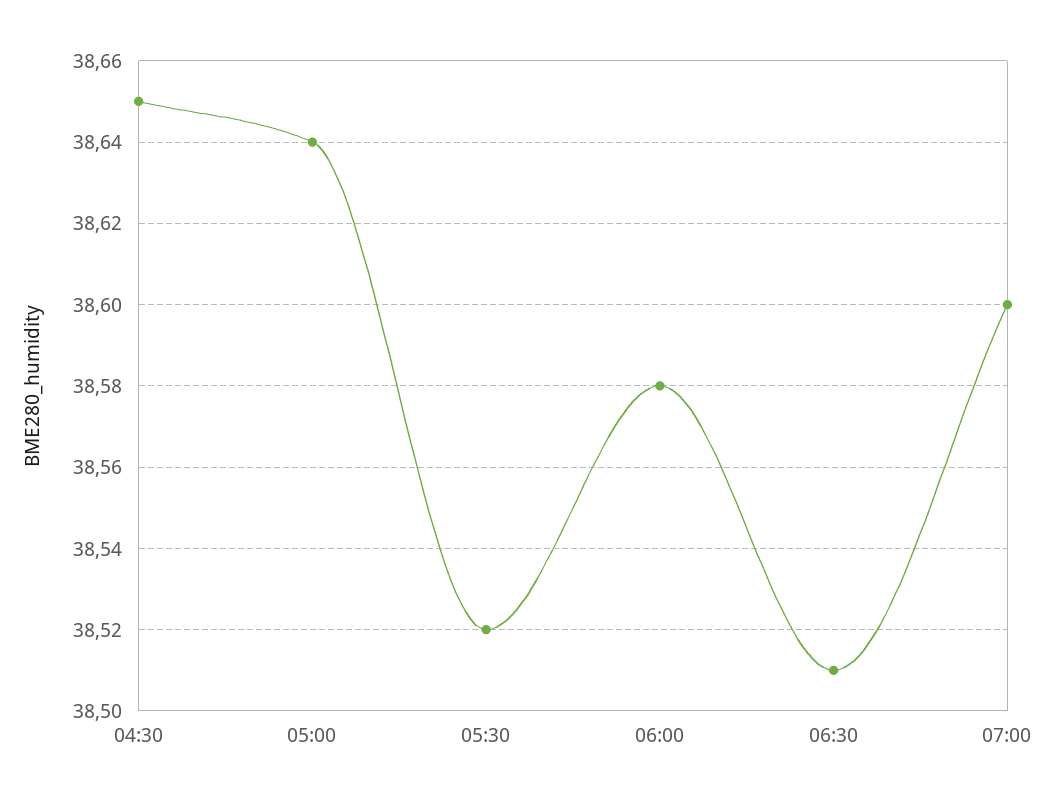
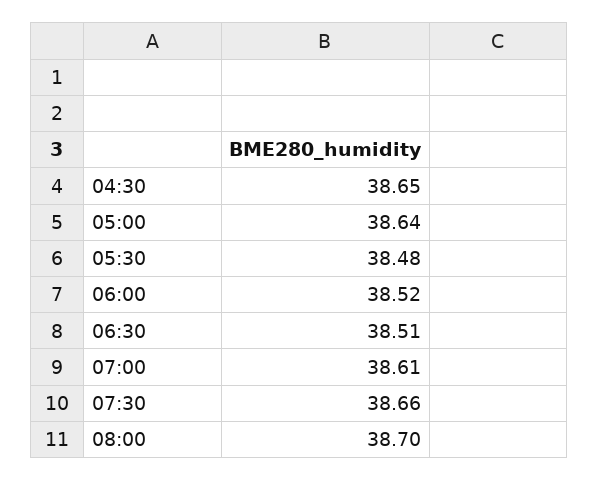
05:30: 38.52 -> 38.48
06:00: 38.58 -> 38.52
07:00: 38.6 -> 38.61
07:30: none -> 38.66
08:00: none -> 38.7

